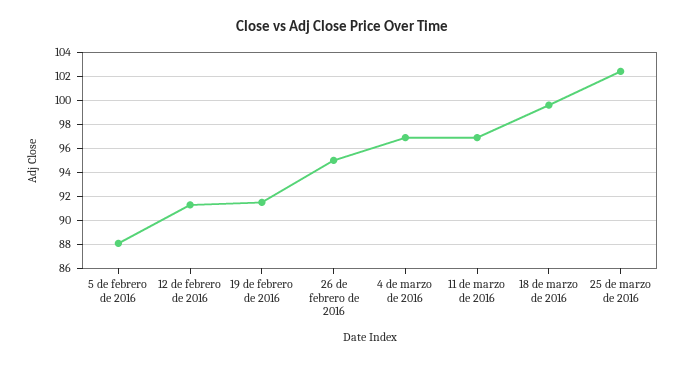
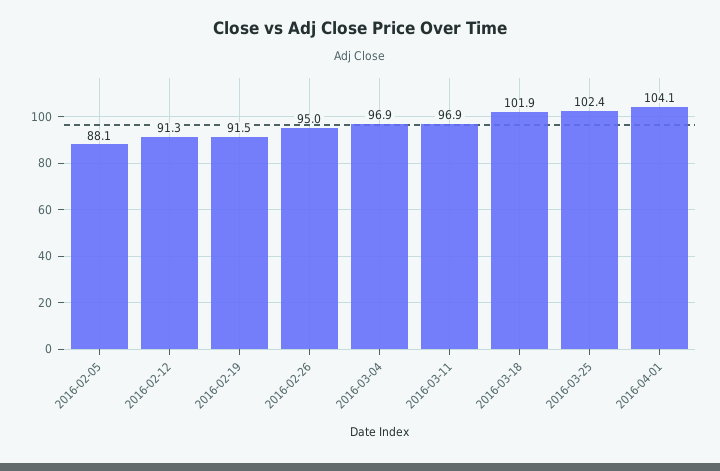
18 de marzo de 2016: 99.5 -> 101.9
2016-04-01: none -> 104.1

